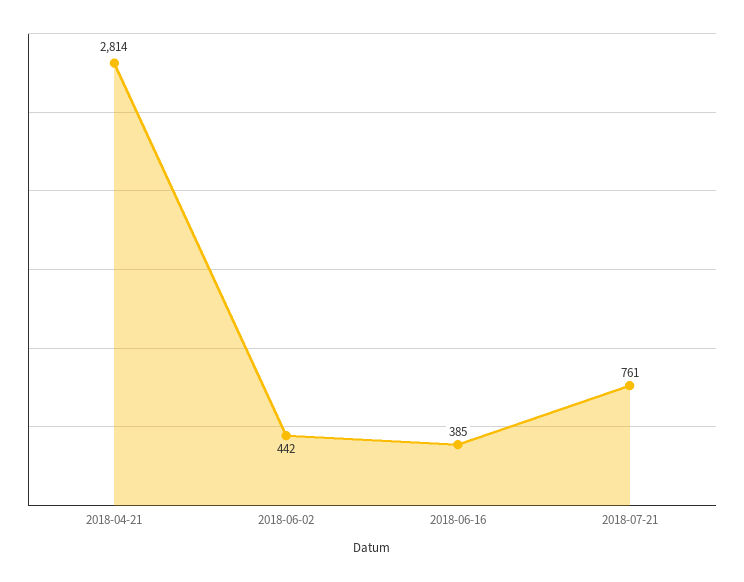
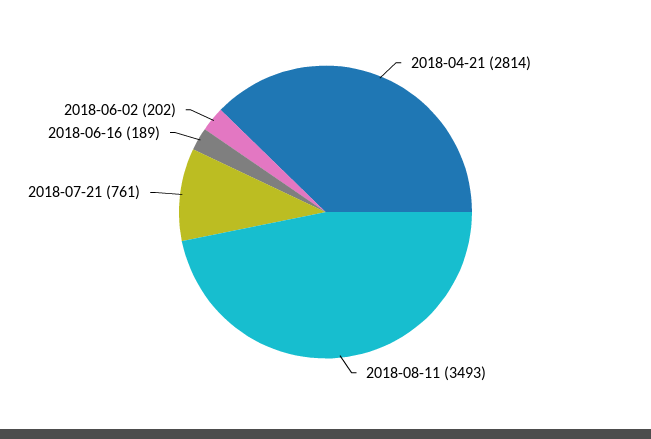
2018-06-02: 442 -> 202
2018-06-16: 385 -> 189
2018-08-11: none -> 3493

